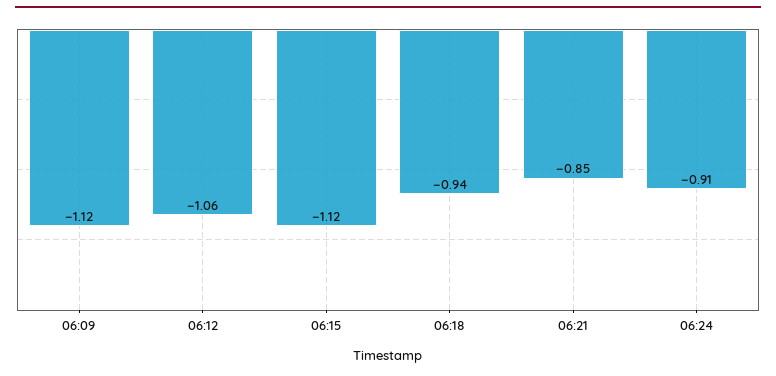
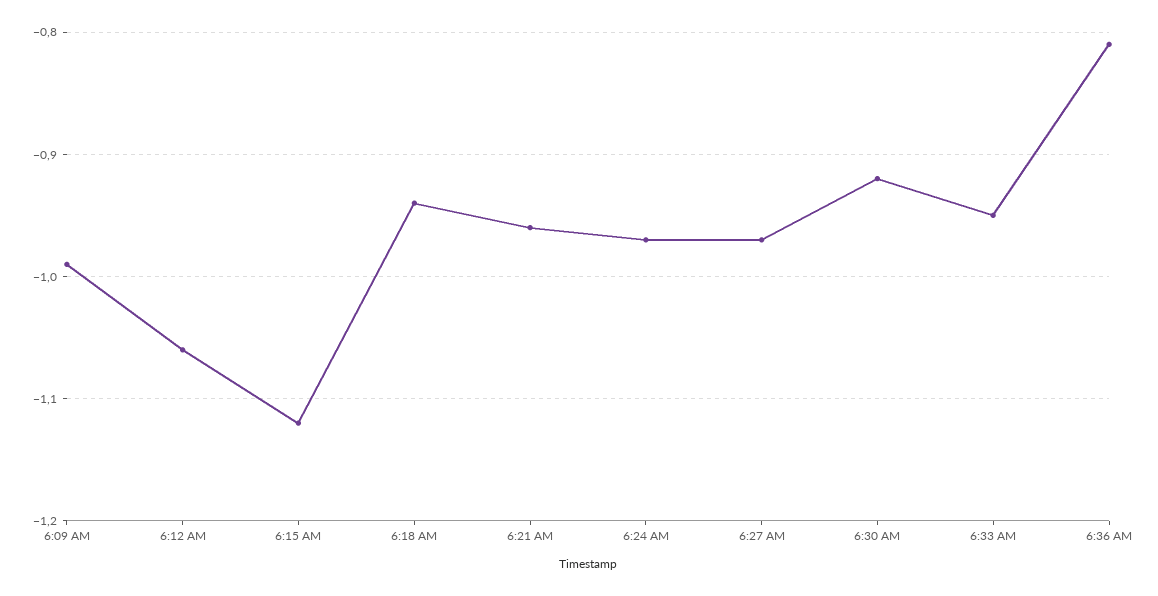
06:09: -1.12 -> -0.99
06:21: -0.85 -> -0.96
06:24: -0.91 -> -0.97
6:27 AM: none -> -0.97
6:30 AM: none -> -0.92
6:33 AM: none -> -0.95
6:36 AM: none -> -0.81

